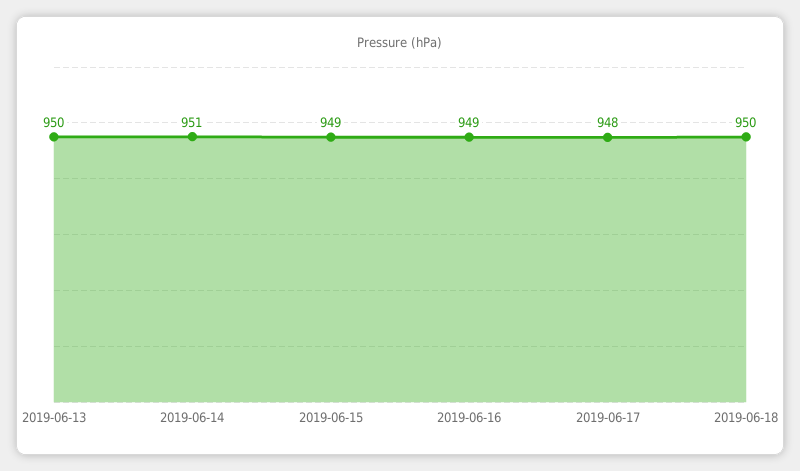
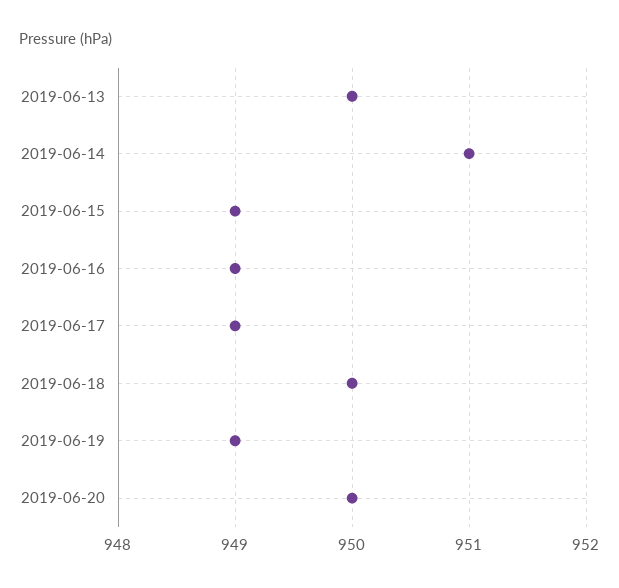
2019-06-17: 948 -> 949
2019-06-19: none -> 949
2019-06-20: none -> 950

